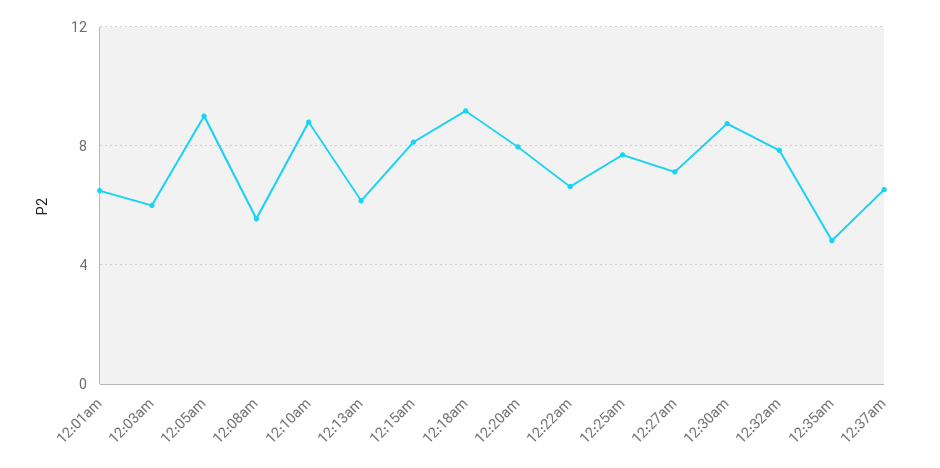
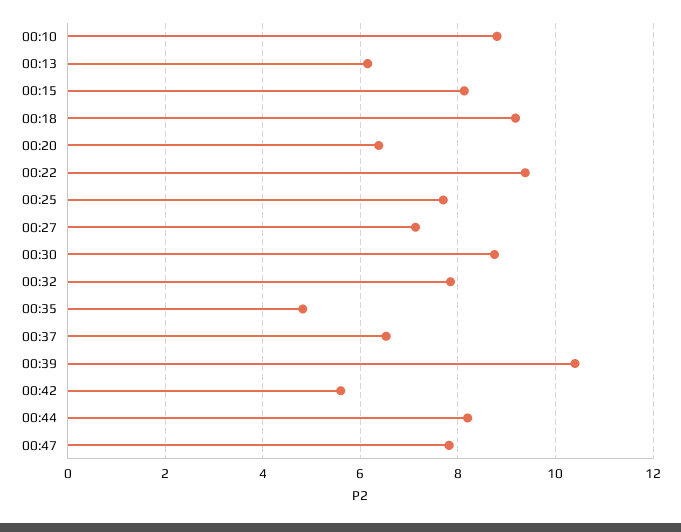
12:01am: 6.5 -> none
12:03am: 6 -> none
12:05am: 9 -> none
12:08am: 5.5 -> none
12:20am: 8 -> 6.4
12:22am: 6.5 -> 9.4
00:39: none -> 10.4
00:42: none -> 5.6
00:44: none -> 8.2
00:47: none -> 7.8

